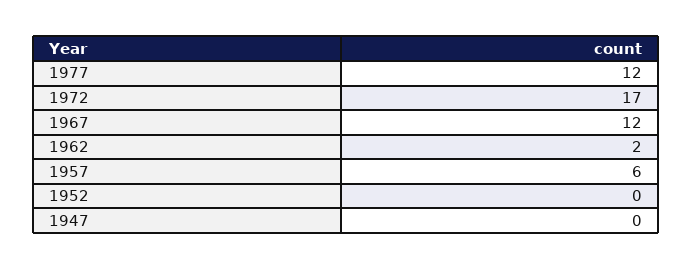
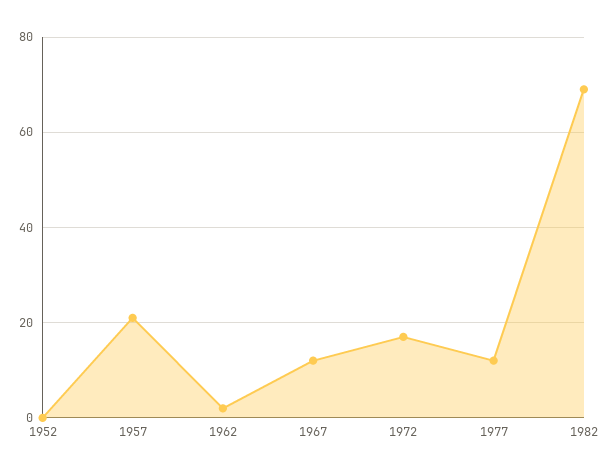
1957: 6 -> 20
1947: 0 -> none
1982: none -> 70

